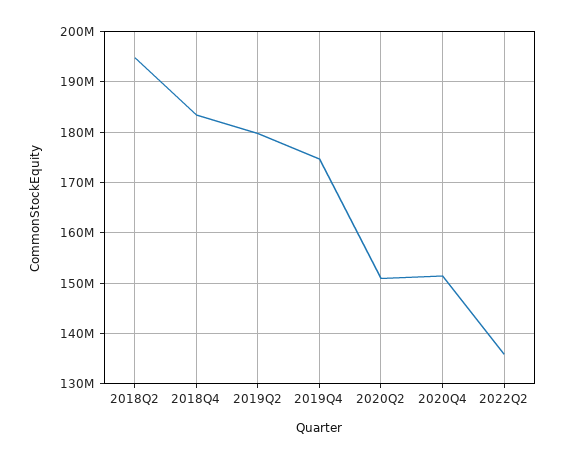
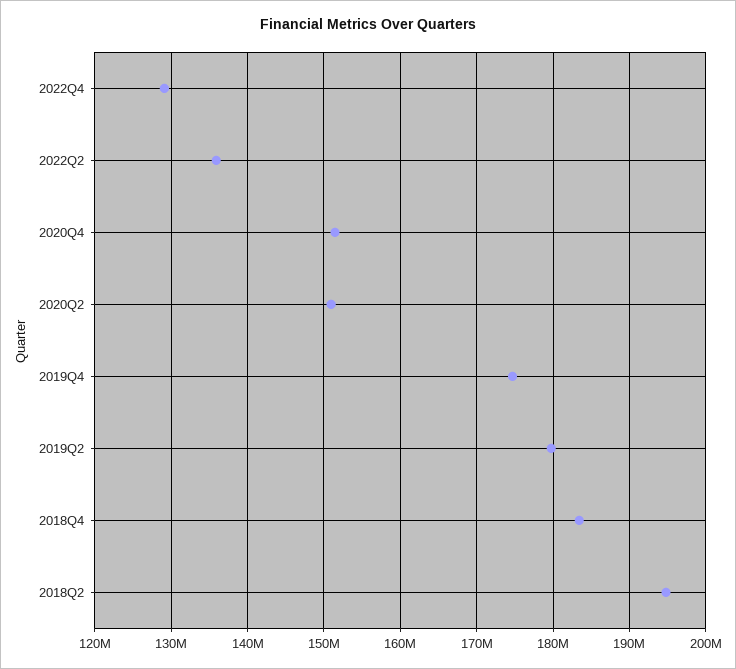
2022Q4: none -> 129000000

